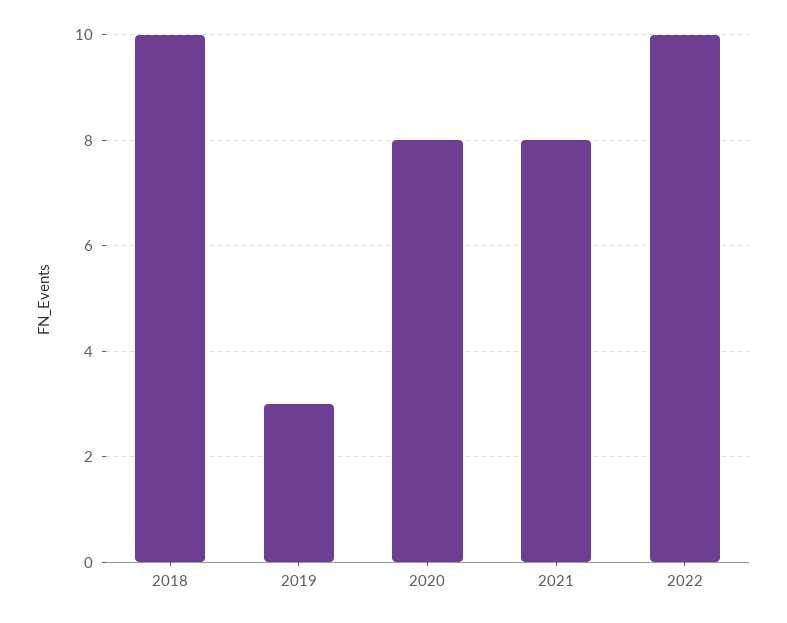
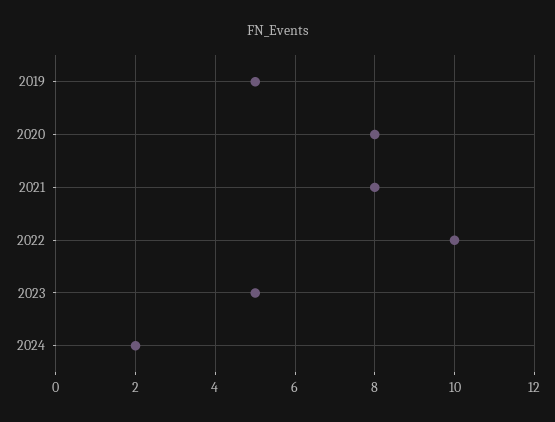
2018: 10 -> none
2019: 3 -> 5
2023: none -> 5
2024: none -> 2

